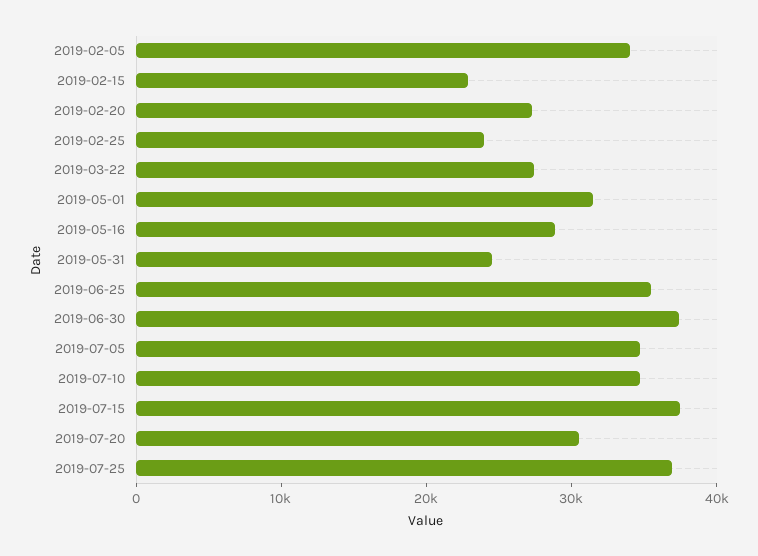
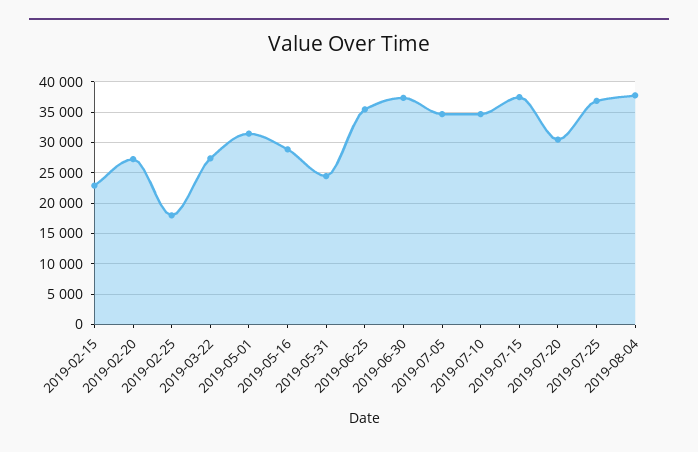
2019-02-05: 34000 -> none
2019-02-25: 24000 -> 18000
2019-08-04: none -> 38000

